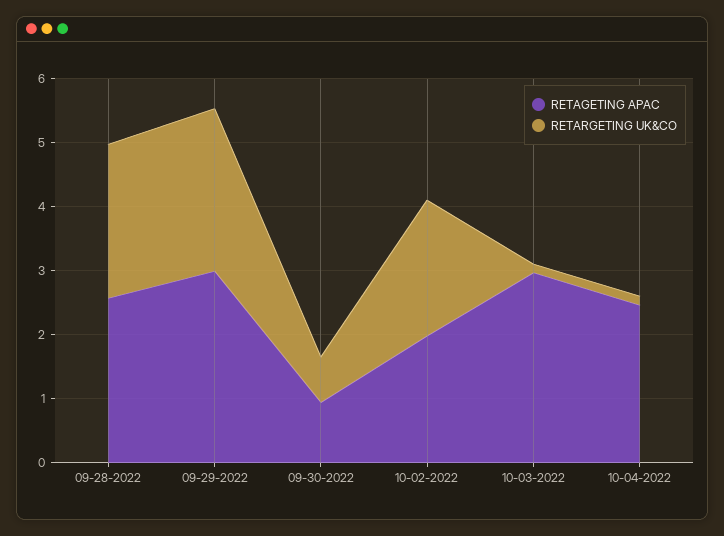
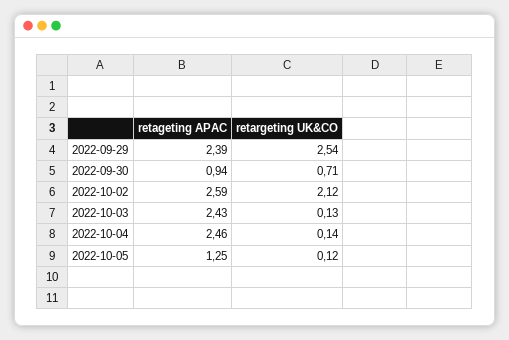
RETAGETING APAC, 09-28-2022: 2.6 -> none
RETARGETING UK&CO, 09-28-2022: 2.4 -> none
RETAGETING APAC, 09-29-2022: 3 -> 2.39
RETAGETING APAC, 10-02-2022: 2 -> 2.59
RETAGETING APAC, 10-03-2022: 3 -> 2.43
RETAGETING APAC, 2022-10-05: none -> 1.25
RETARGETING UK&CO, 2022-10-05: none -> 0.12

